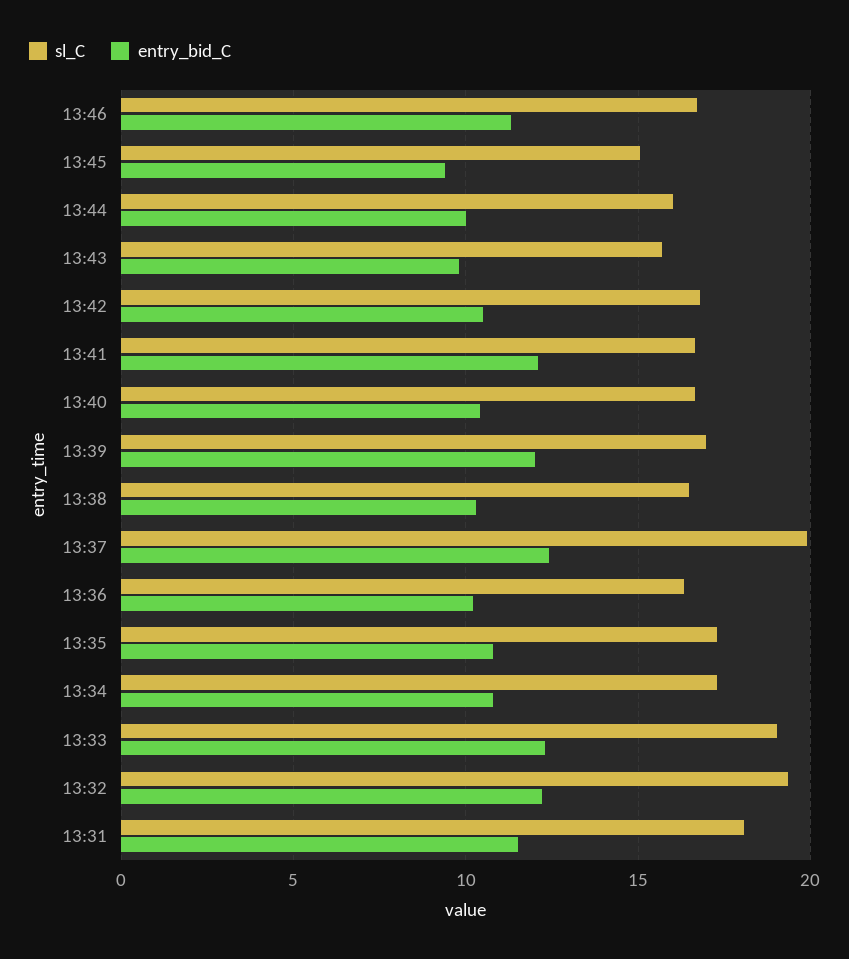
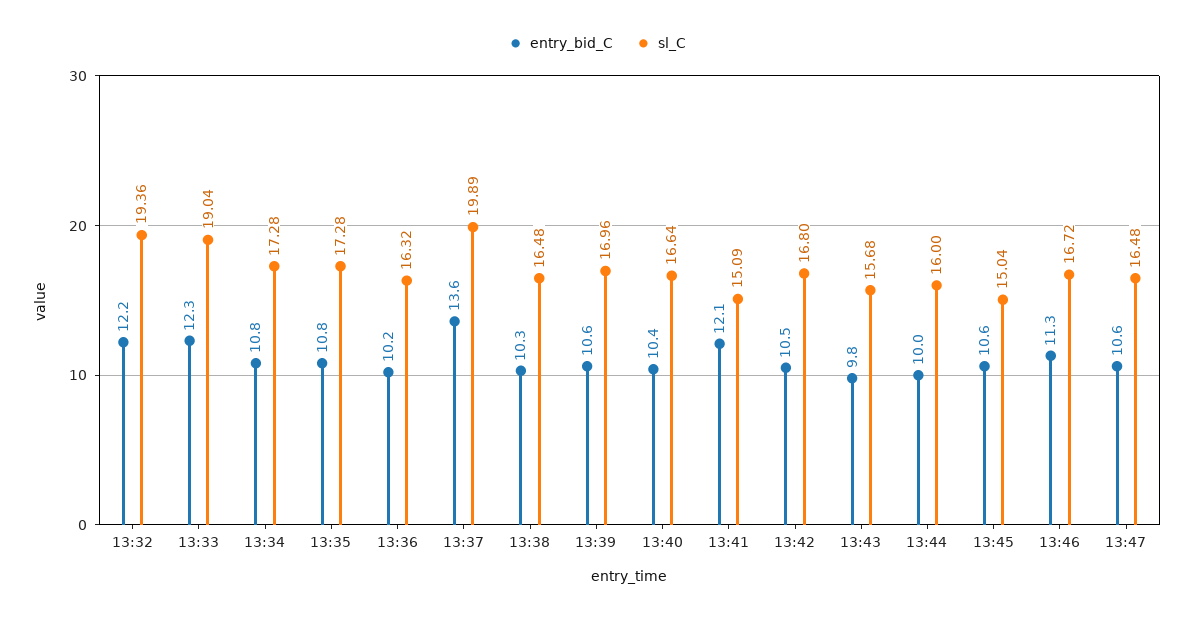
entry_bid_C, 13:45: 9.5 -> 10.6
sl_C, 13:41: 16.5 -> 15.09
entry_bid_C, 13:39: 12 -> 10.6
entry_bid_C, 13:37: 12.5 -> 13.6
sl_C, 13:31: 18 -> none
entry_bid_C, 13:31: 11.5 -> none
entry_bid_C, 13:47: none -> 10.6
sl_C, 13:47: none -> 16.48

